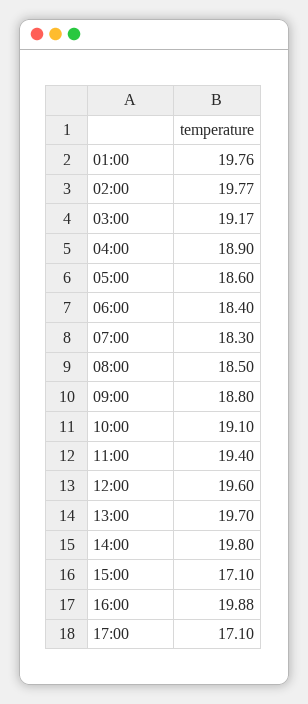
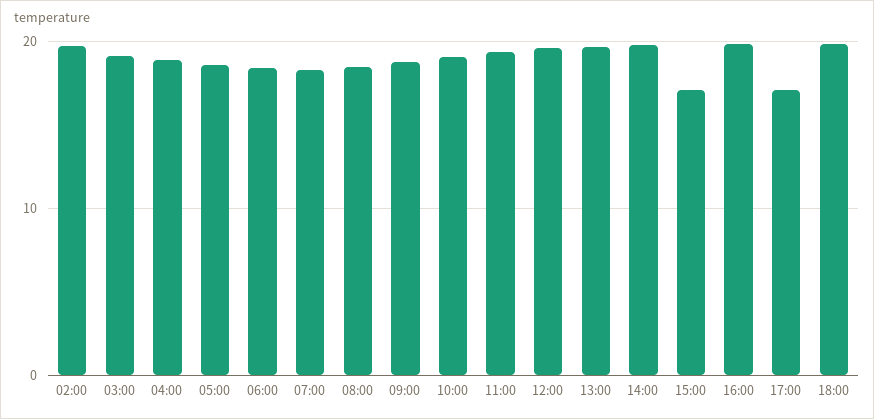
01:00: 19.76 -> none
18:00: none -> 20

